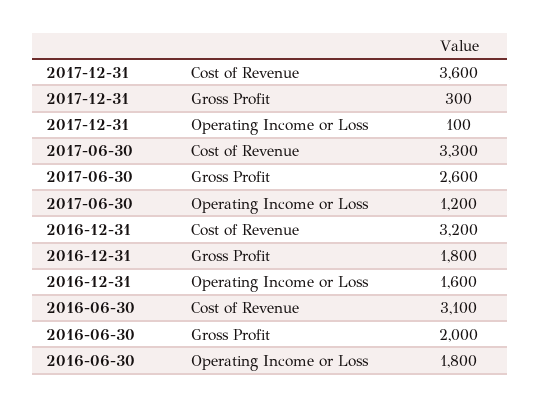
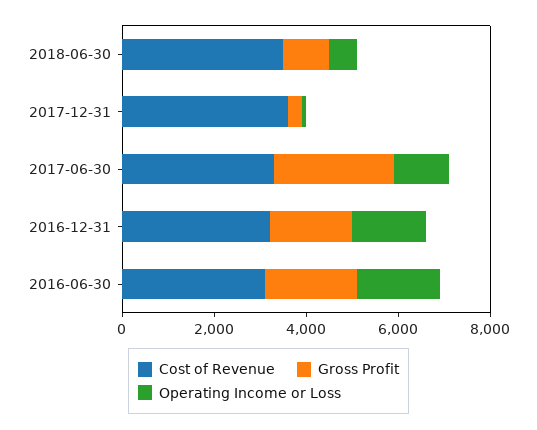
Cost of Revenue, 2018-06-30: none -> 3500
Gross Profit, 2018-06-30: none -> 1000
Operating Income or Loss, 2018-06-30: none -> 500

